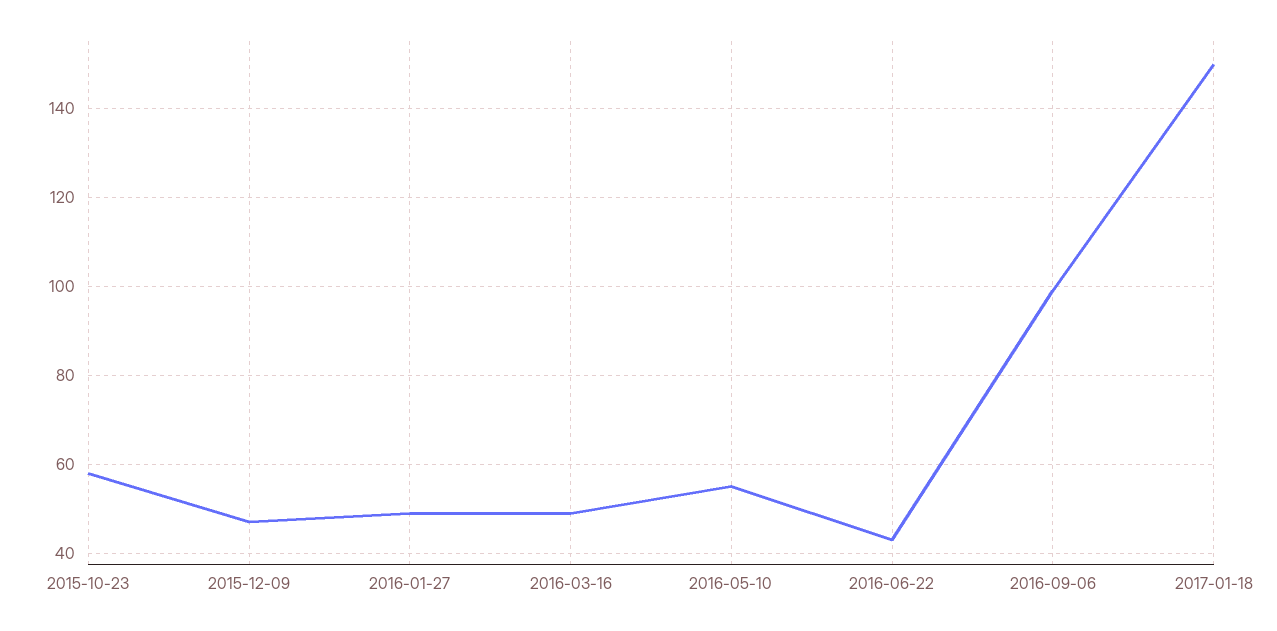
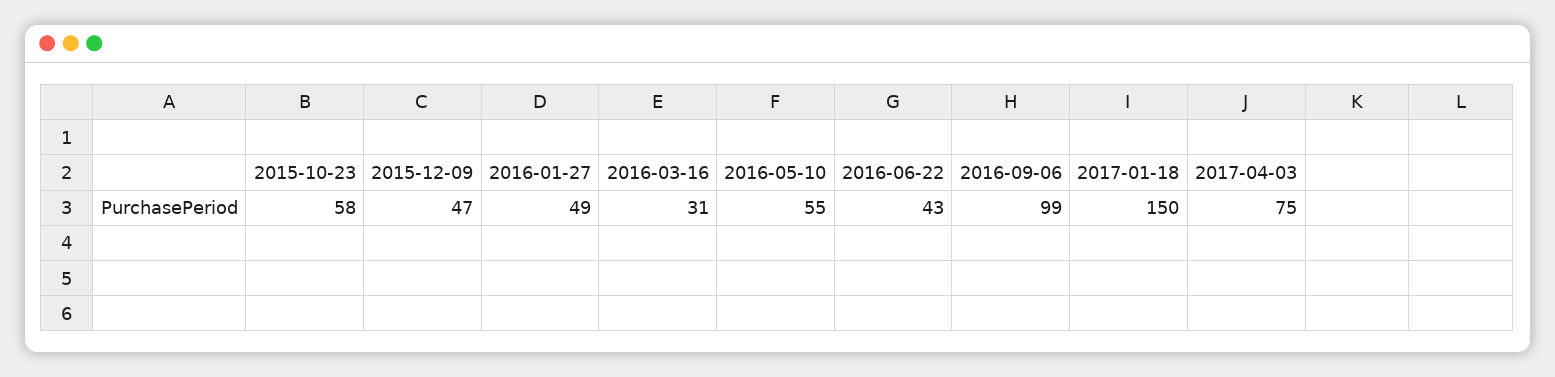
2016-03-16: 50 -> 31
2017-04-03: none -> 75

